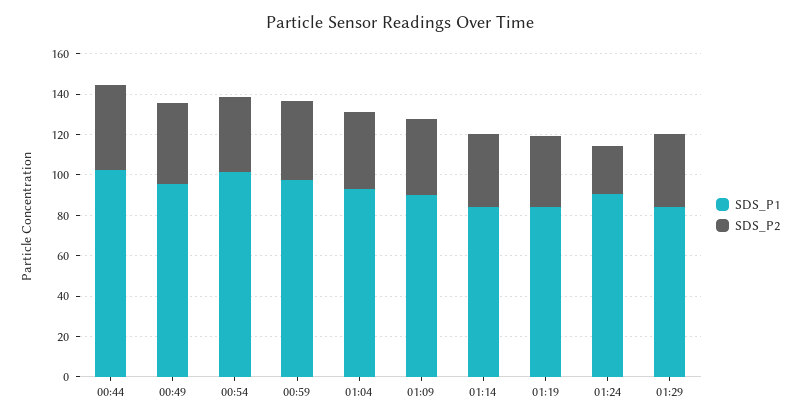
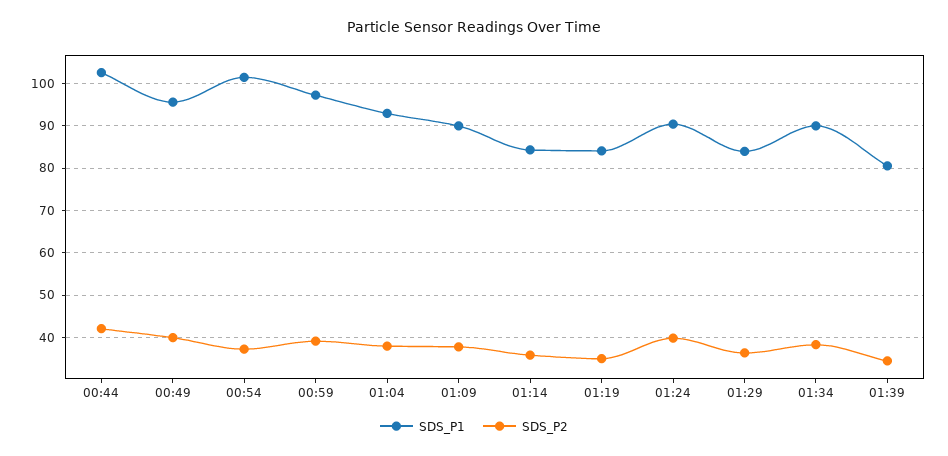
SDS_P2, 01:24: 25 -> 40
SDS_P1, 01:34: none -> 90
SDS_P2, 01:34: none -> 38
SDS_P1, 01:39: none -> 80
SDS_P2, 01:39: none -> 34

